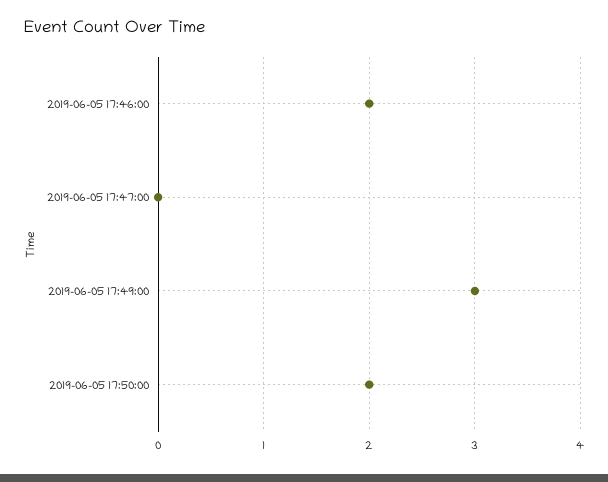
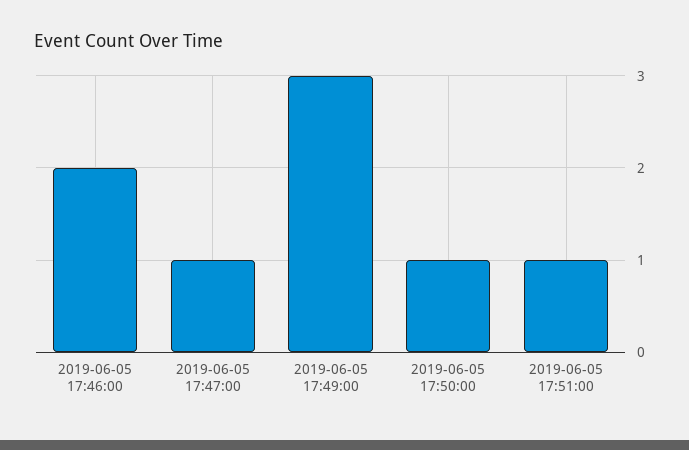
2019-06-05 17:47:00: 0 -> 1
2019-06-05 17:50:00: 2 -> 1
2019-06-05 17:51:00: none -> 1

